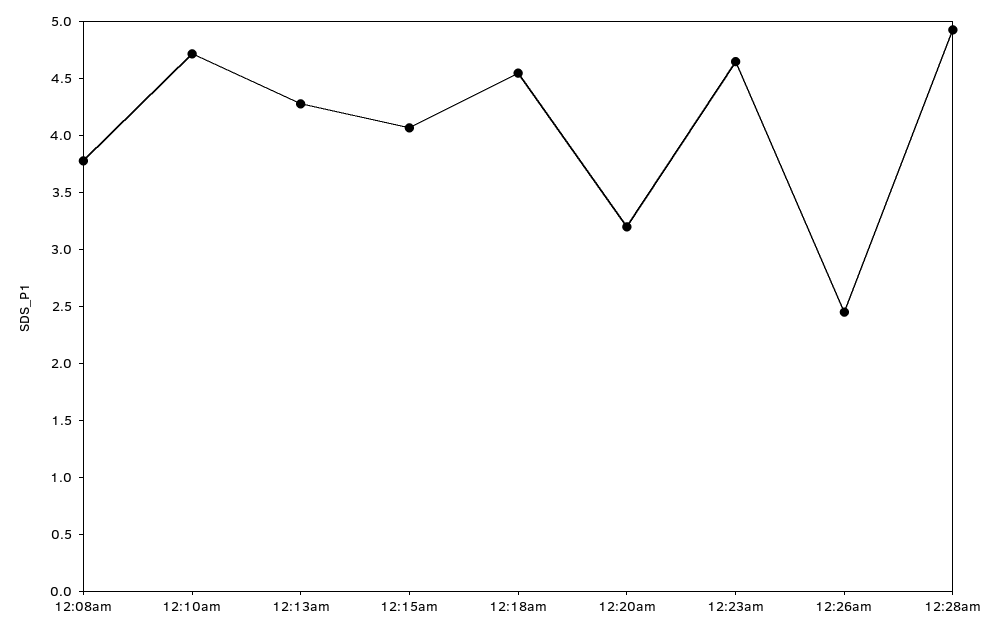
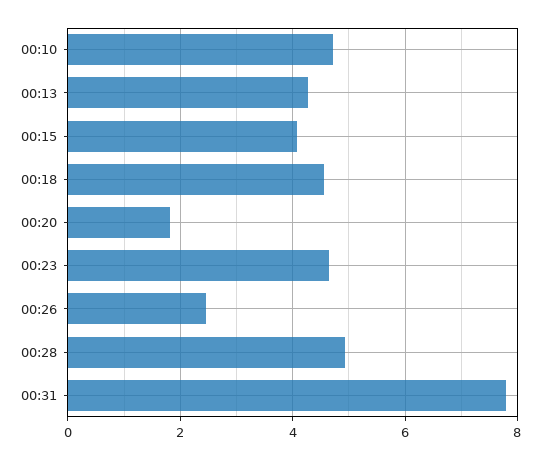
12:08am: 3.8 -> none
12:20am: 3.2 -> 1.8
00:31: none -> 7.8

